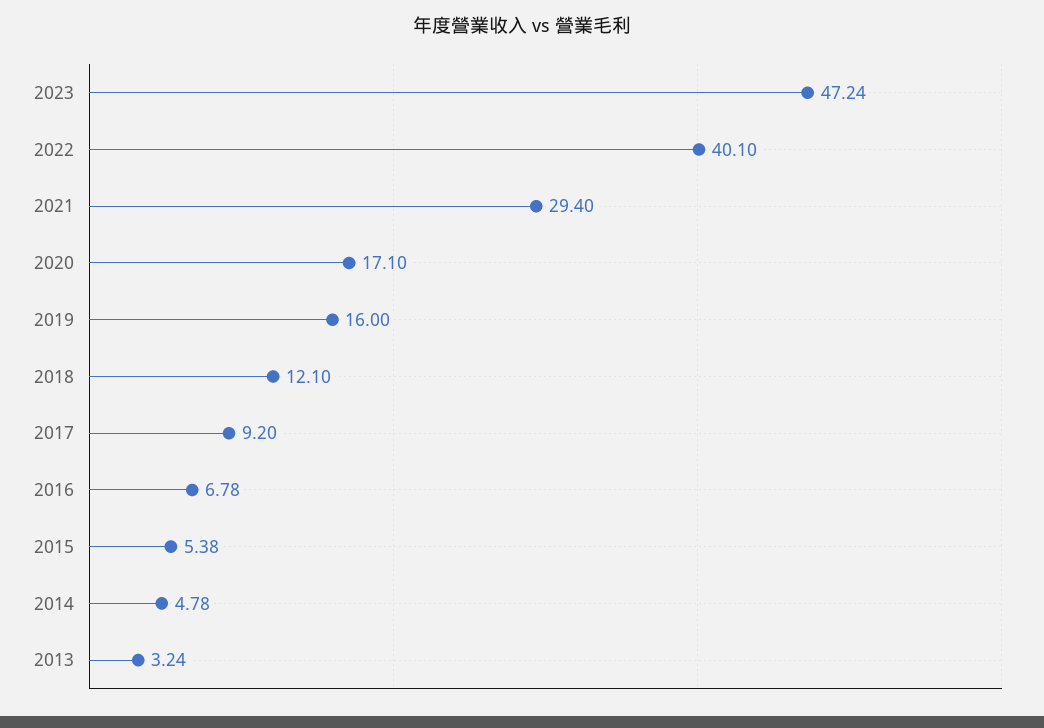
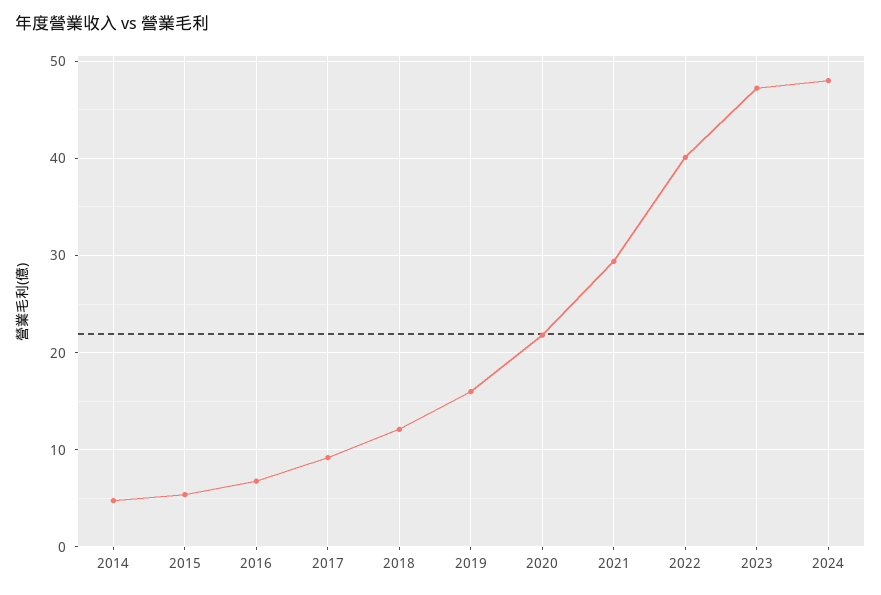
2020: 17.1 -> 22
2013: 3.24 -> none
2024: none -> 48

